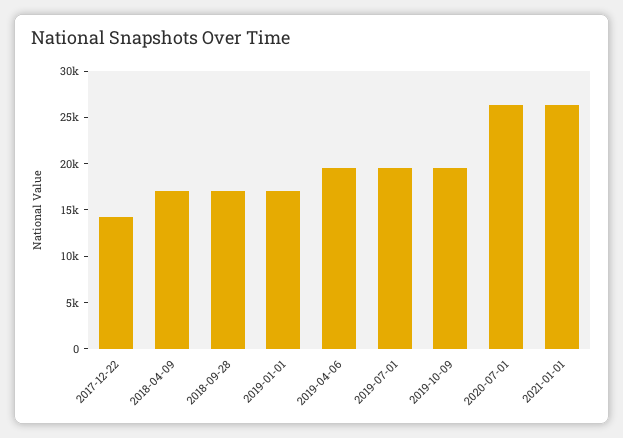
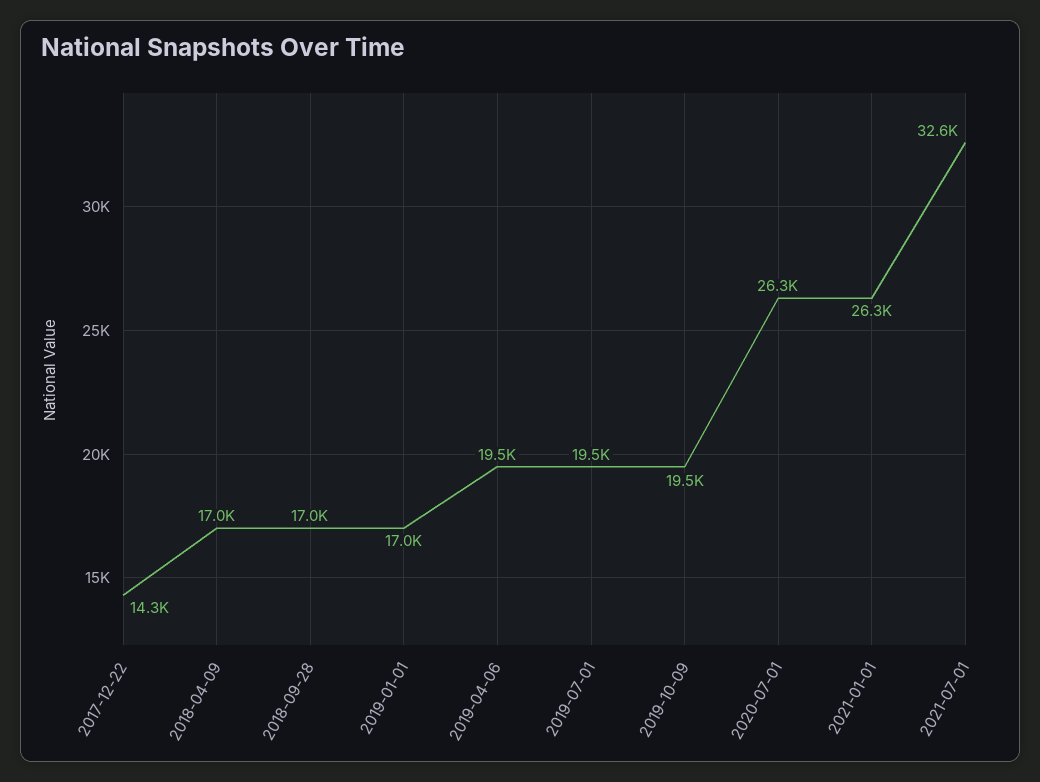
2021-07-01: none -> 32600

